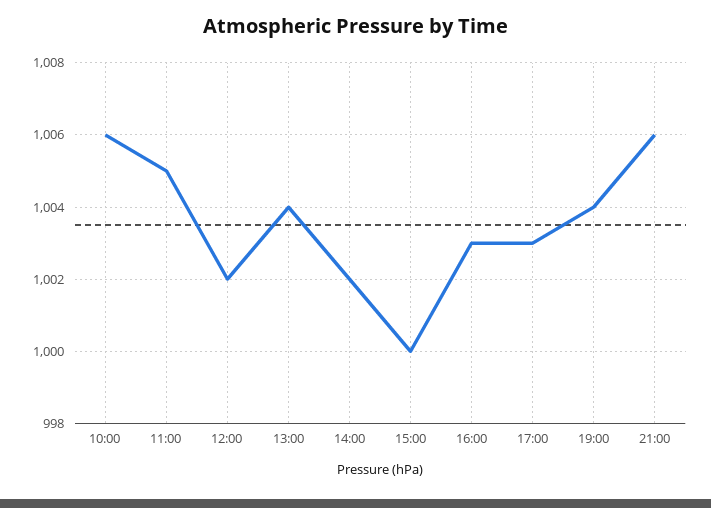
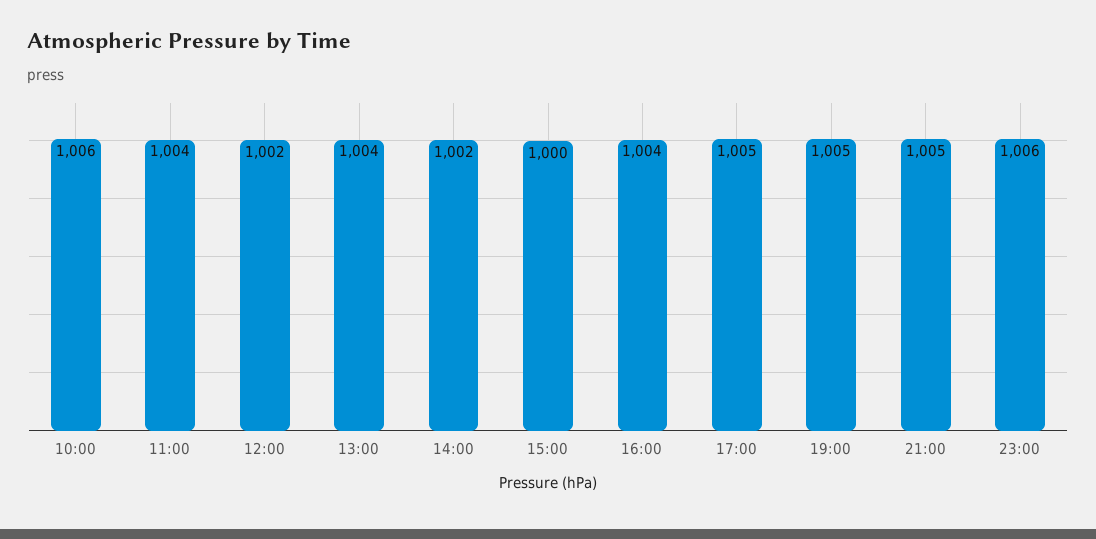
11:00: 1005 -> 1004
16:00: 1003 -> 1004
17:00: 1003 -> 1005
19:00: 1004 -> 1005
21:00: 1006 -> 1005
23:00: none -> 1006

